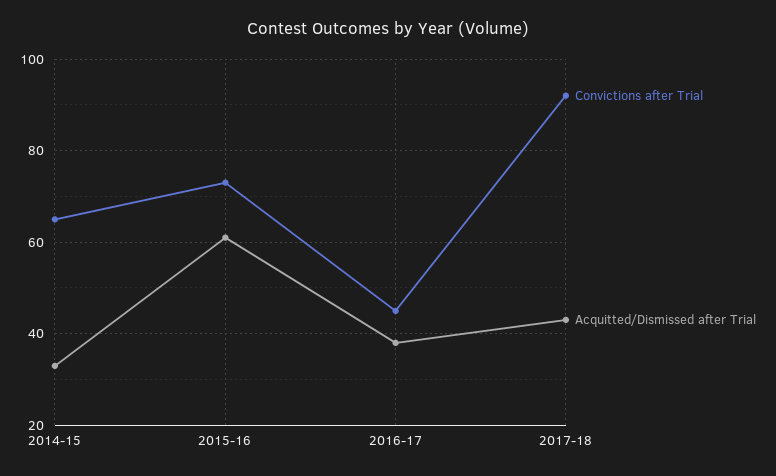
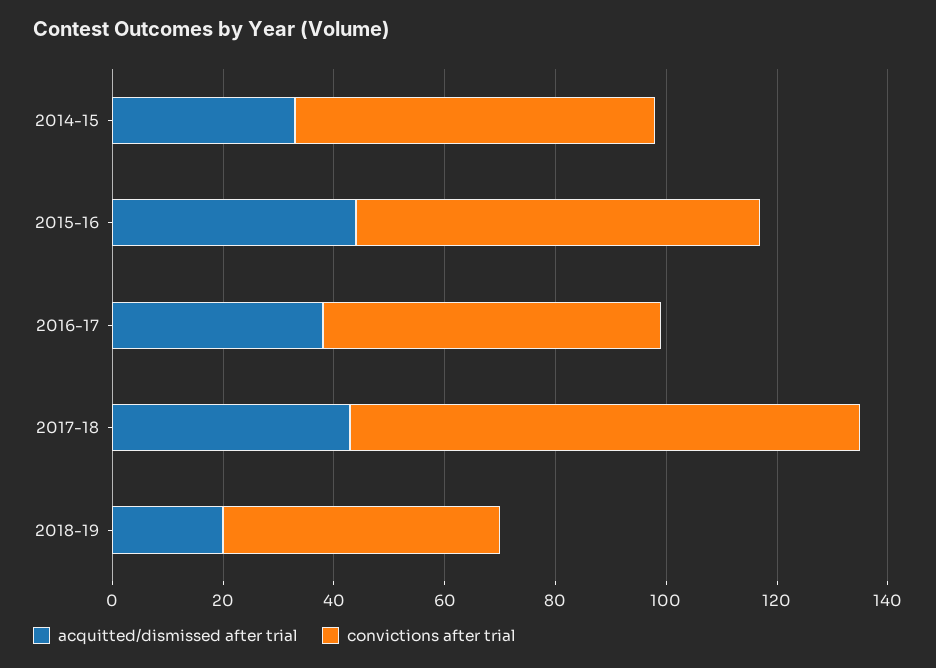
Acquitted/Dismissed after Trial, 2015-16: 60 -> 45
Convictions after Trial, 2016-17: 45 -> 60
Acquitted/Dismissed after Trial, 2018-19: none -> 20
Convictions after Trial, 2018-19: none -> 50

